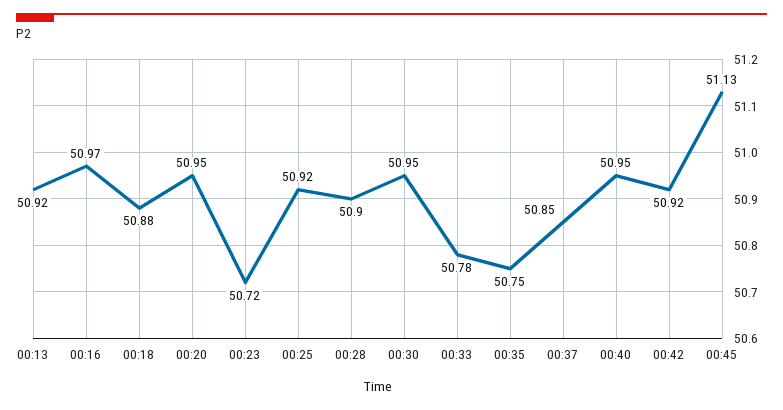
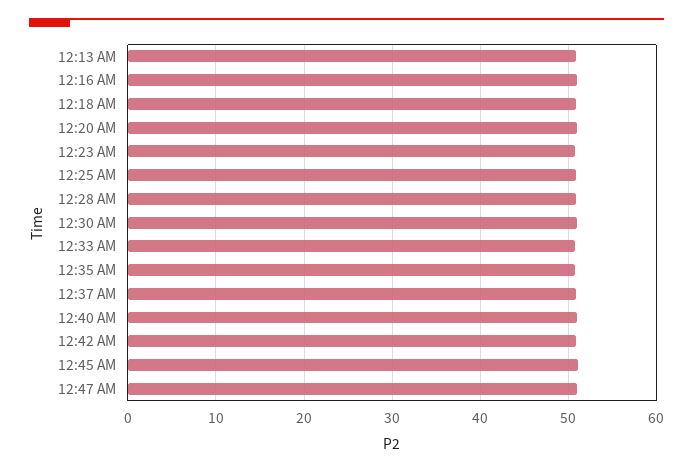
12:47 AM: none -> 51

